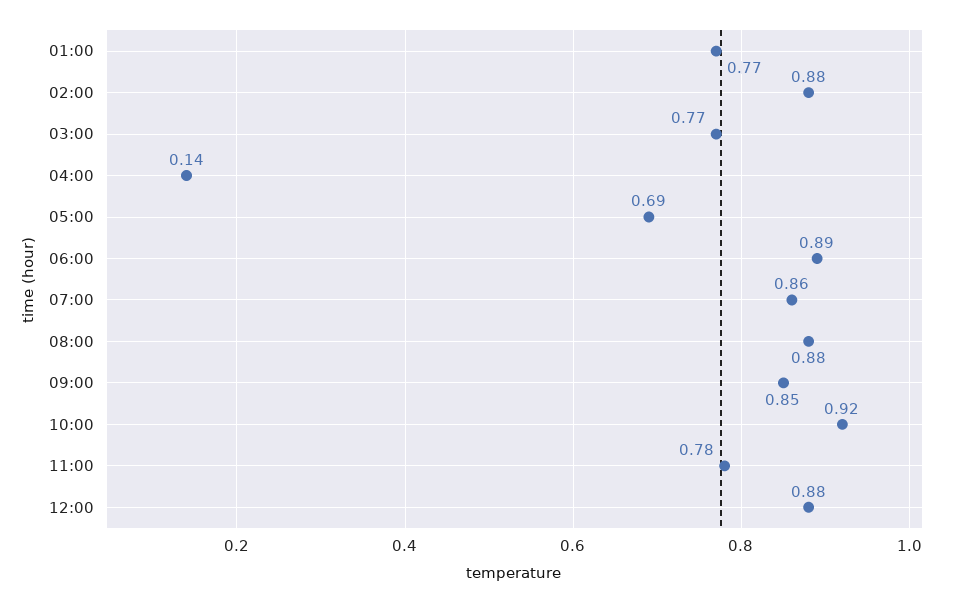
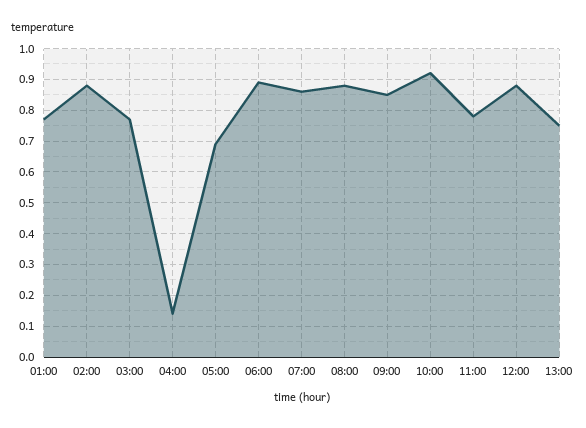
13:00: none -> 0.75

